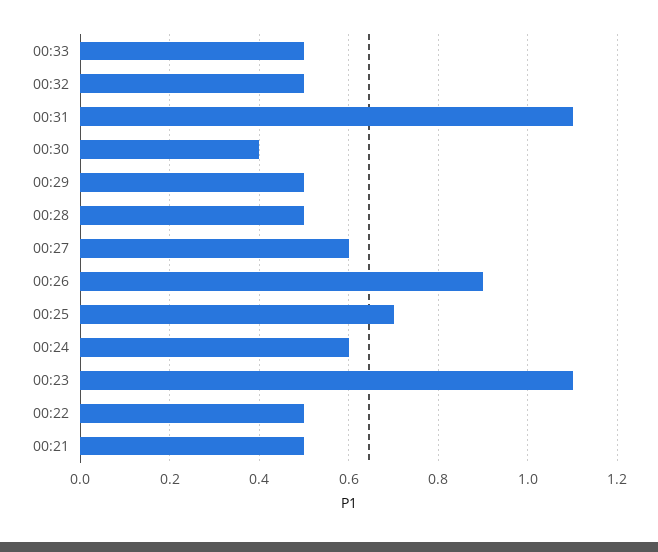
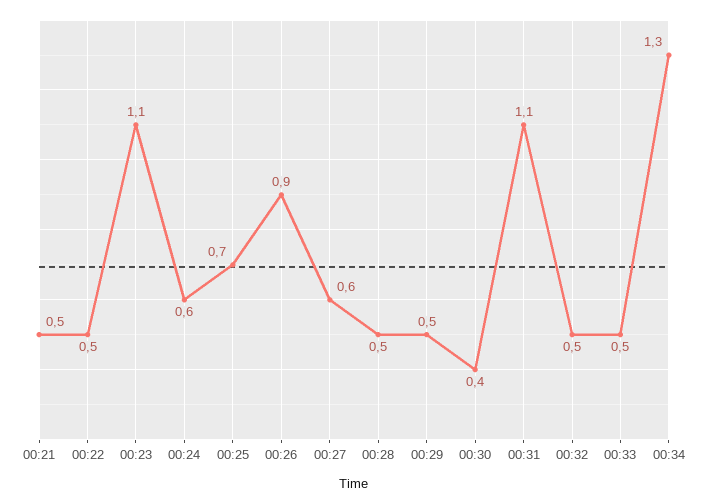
00:34: none -> 1.3

